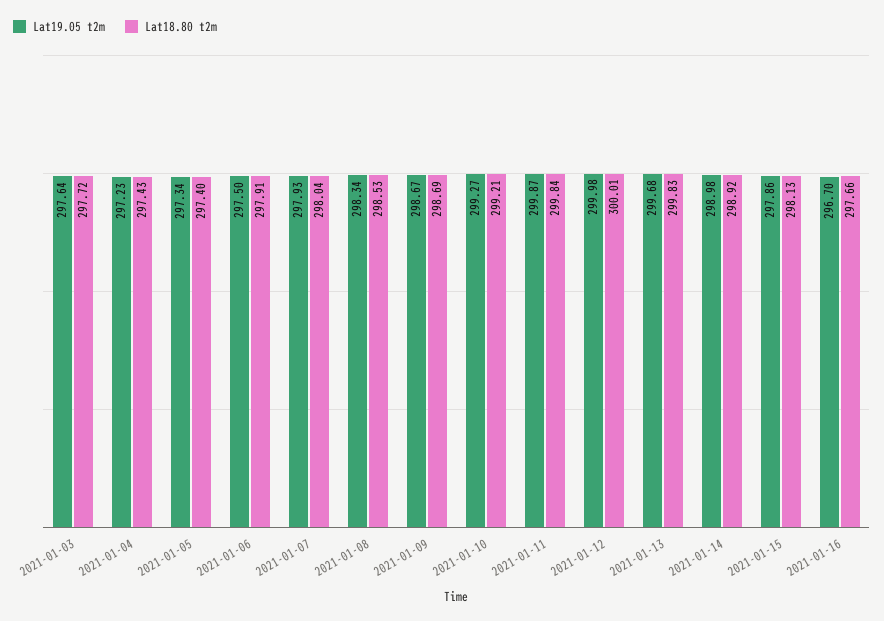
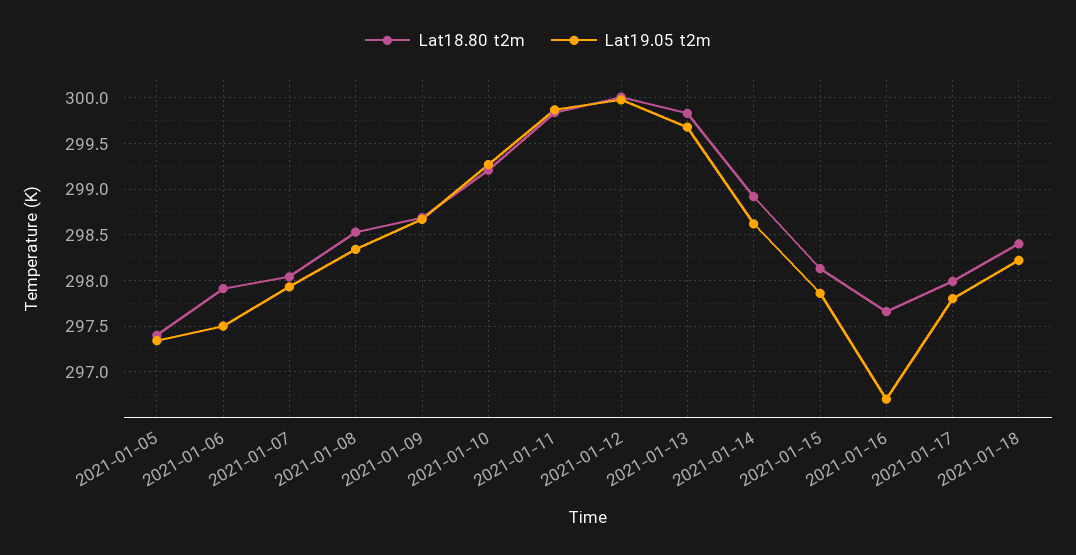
Lat19.05 t2m, 2021-01-03: 297.64 -> none
Lat18.80 t2m, 2021-01-03: 297.72 -> none
Lat19.05 t2m, 2021-01-04: 297.23 -> none
Lat18.80 t2m, 2021-01-04: 297.43 -> none
Lat19.05 t2m, 2021-01-14: 298.98 -> 298.6
Lat18.80 t2m, 2021-01-17: none -> 298
Lat19.05 t2m, 2021-01-17: none -> 297.8
Lat18.80 t2m, 2021-01-18: none -> 298.4
Lat19.05 t2m, 2021-01-18: none -> 298.2

